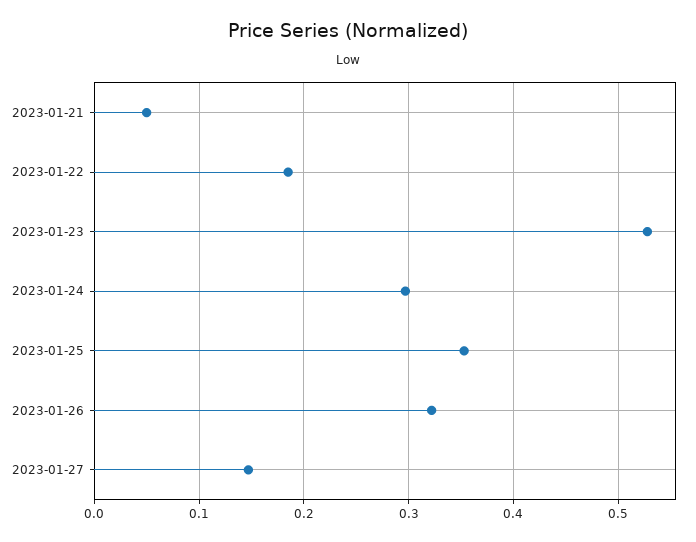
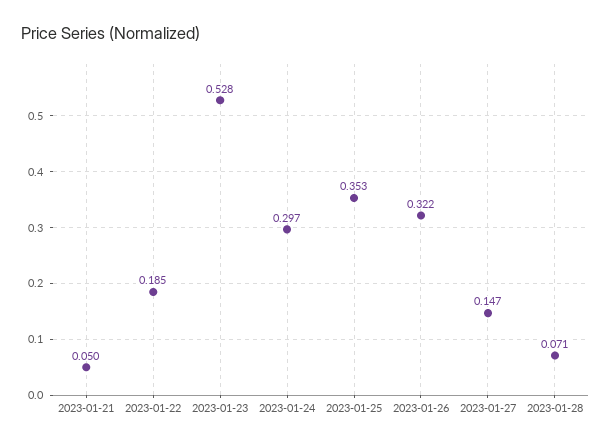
2023-01-28: none -> 0.071

